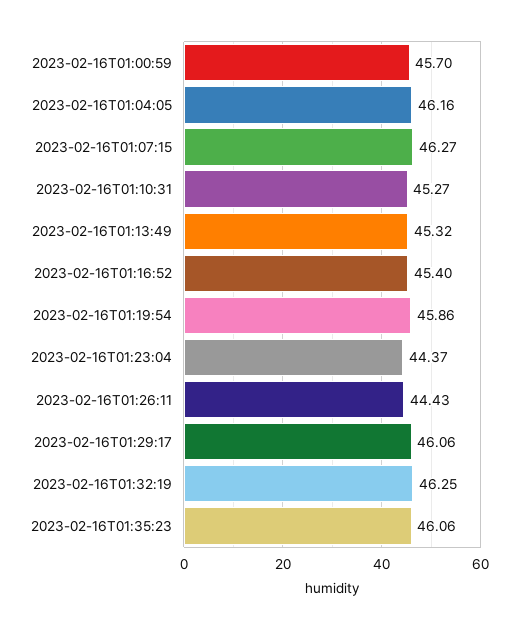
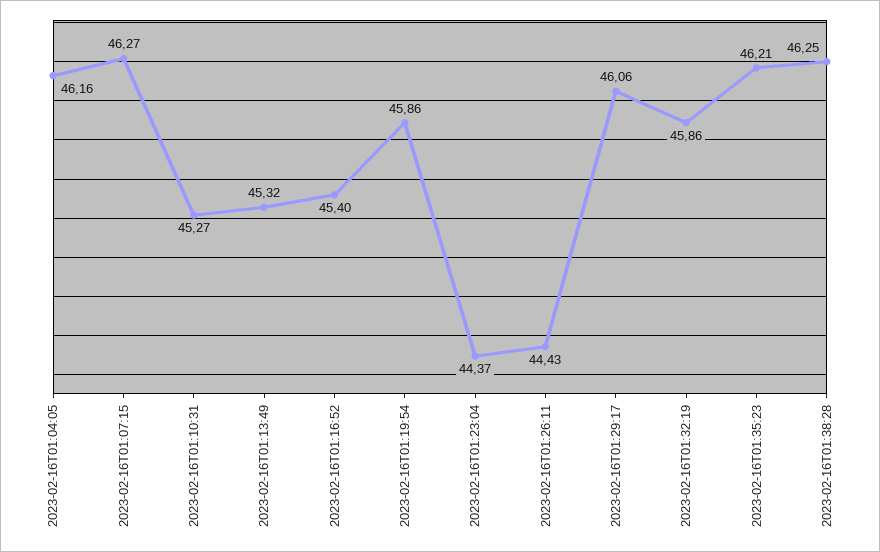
2023-02-16T01:00:59: 45.7 -> none
2023-02-16T01:32:19: 46.25 -> 45.86
2023-02-16T01:35:23: 46.06 -> 46.21
2023-02-16T01:38:28: none -> 46.25

